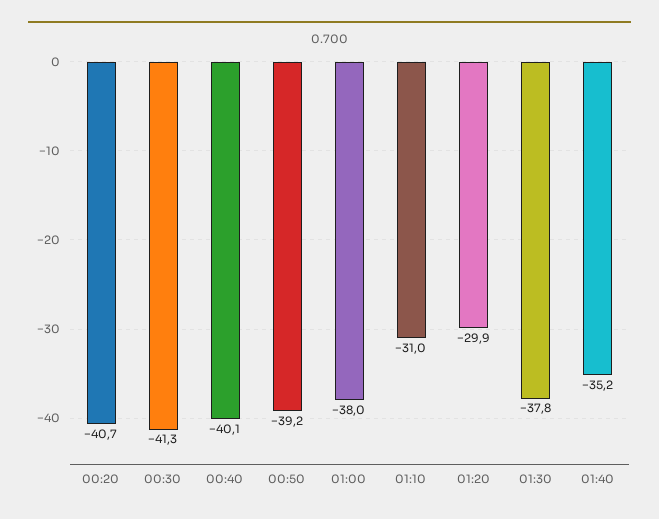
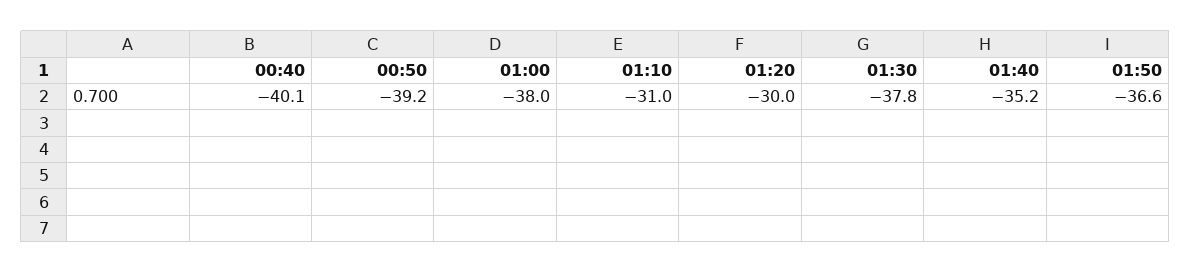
00:20: -40.7 -> none
00:30: -41.3 -> none
01:20: -29.9 -> -30
01:50: none -> -36.6

